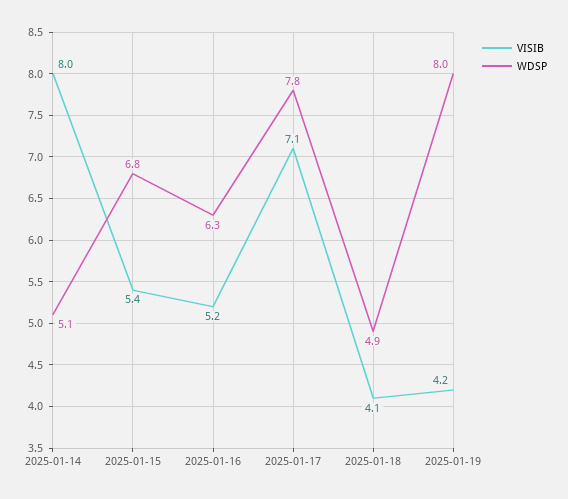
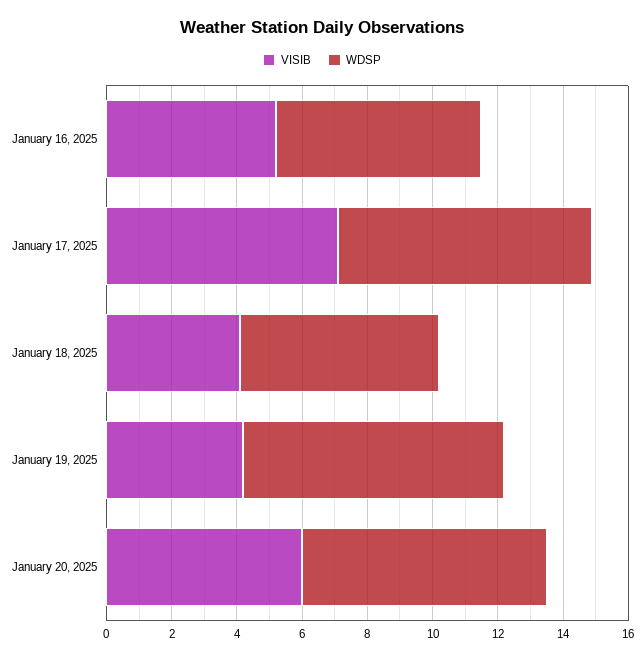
VISIB, 2025-01-14: 8 -> none
WDSP, 2025-01-14: 5.1 -> none
VISIB, 2025-01-15: 5.4 -> none
WDSP, 2025-01-15: 6.8 -> none
WDSP, 2025-01-18: 4.9 -> 6
VISIB, January 20, 2025: none -> 6
WDSP, January 20, 2025: none -> 7.5

